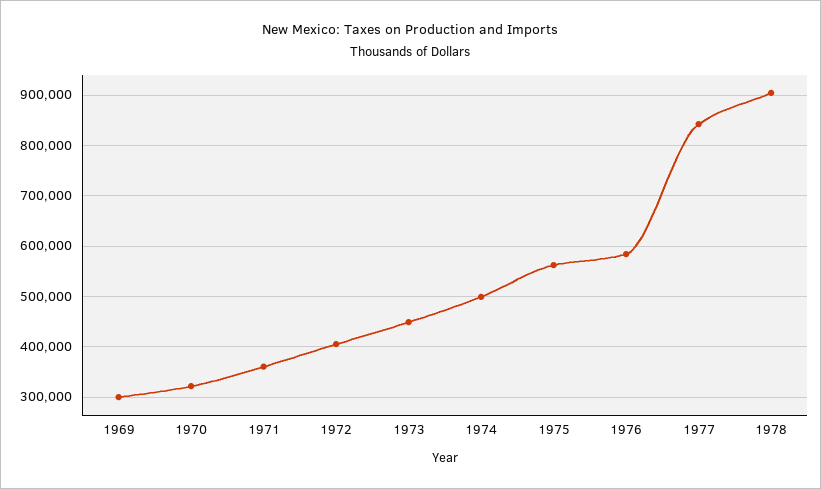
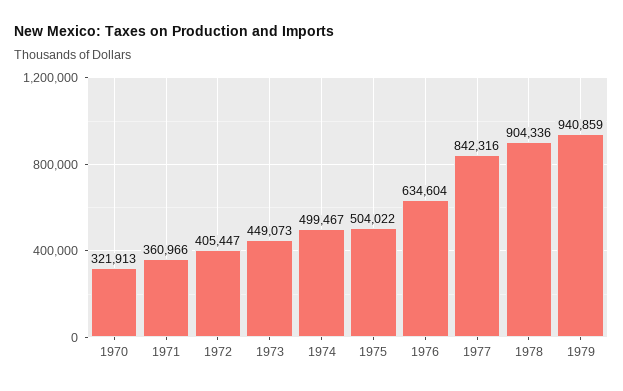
1969: 300000 -> none
1975: 560000 -> 504022
1976: 580000 -> 634604
1979: none -> 940859

